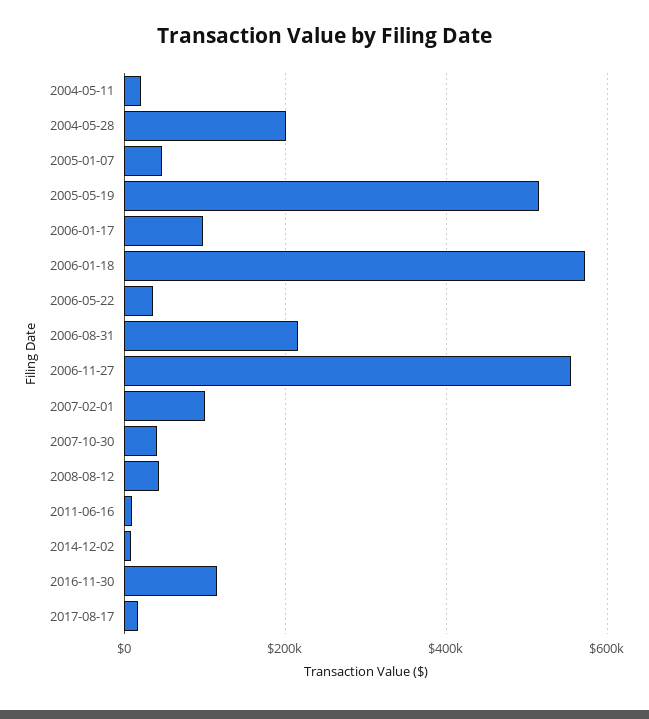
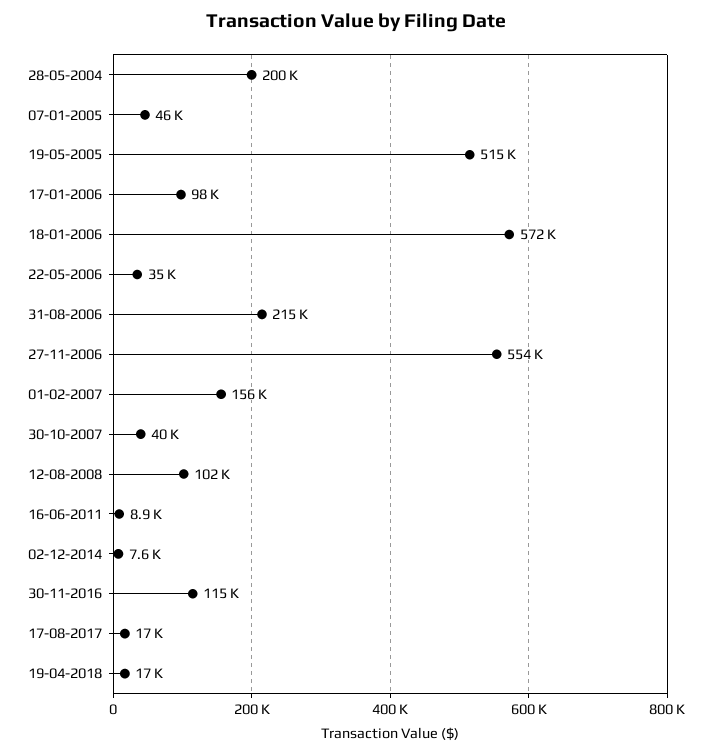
2004-05-11: 20000 -> none
2007-02-01: 100000 -> 156000
2008-08-12: 40000 -> 102000
19-04-2018: none -> 17000

